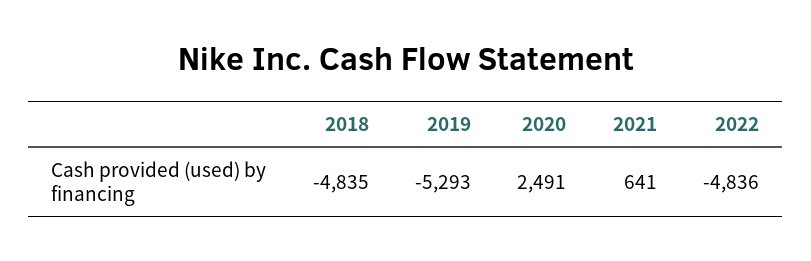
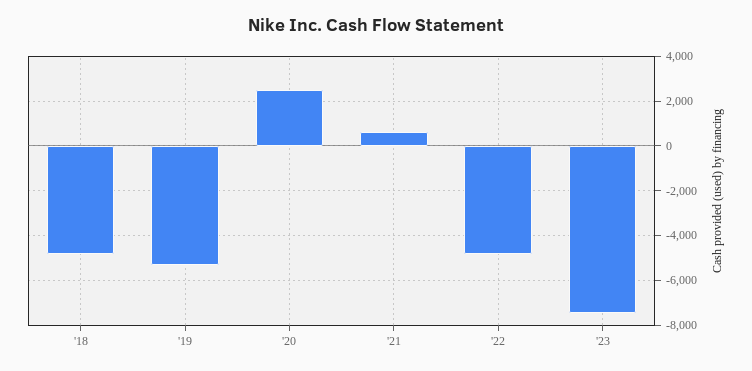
'23: none -> -7500

